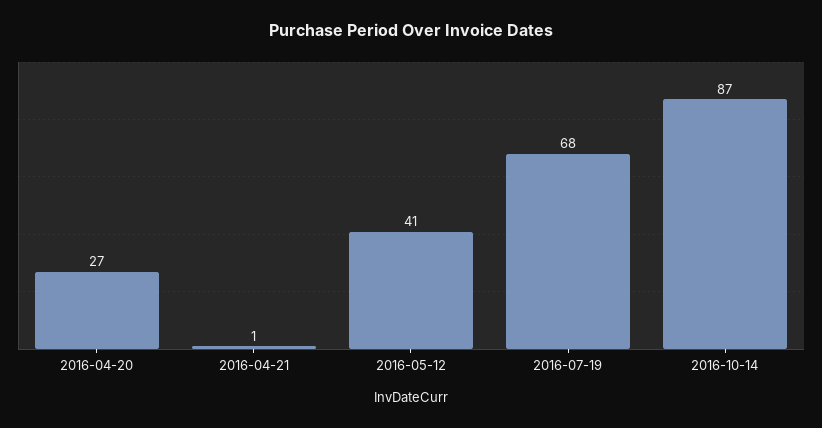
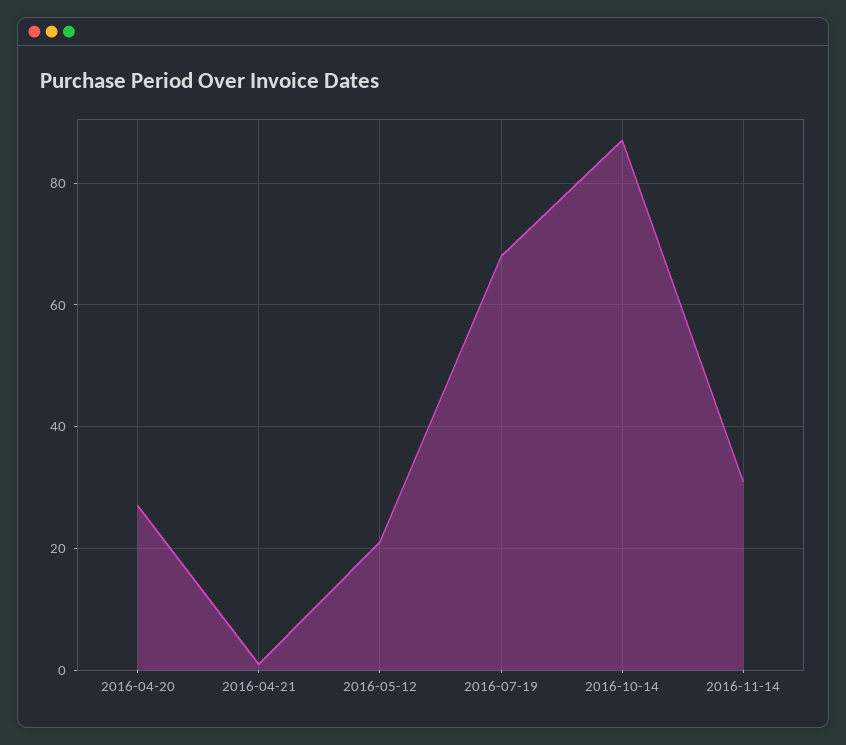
2016-05-12: 41 -> 20
2016-11-14: none -> 30

